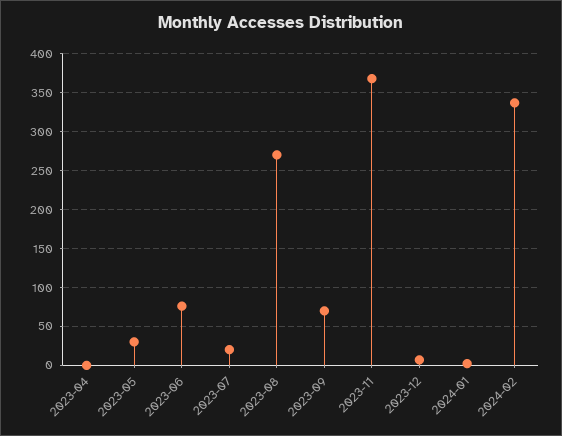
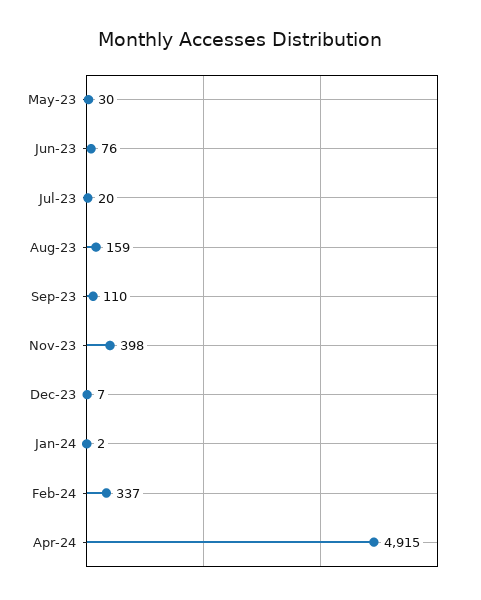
2023-04: 0 -> none
2023-08: 270 -> 159
2023-09: 70 -> 110
2023-11: 370 -> 398
Apr-24: none -> 4915

